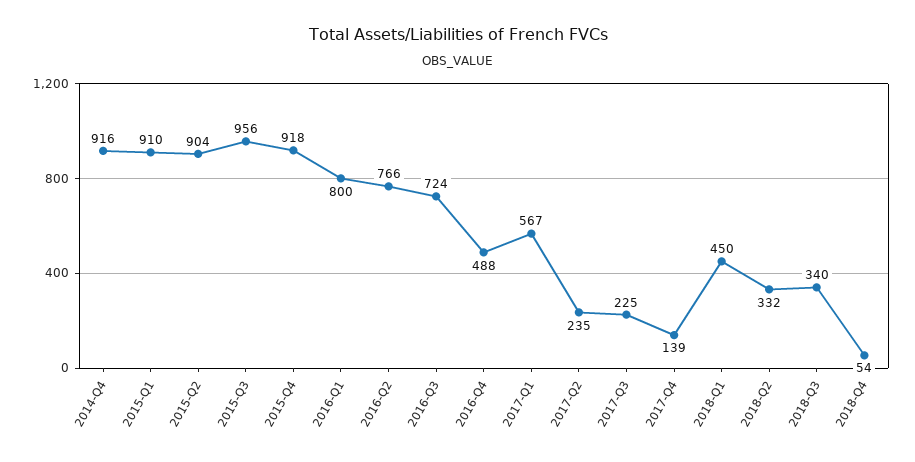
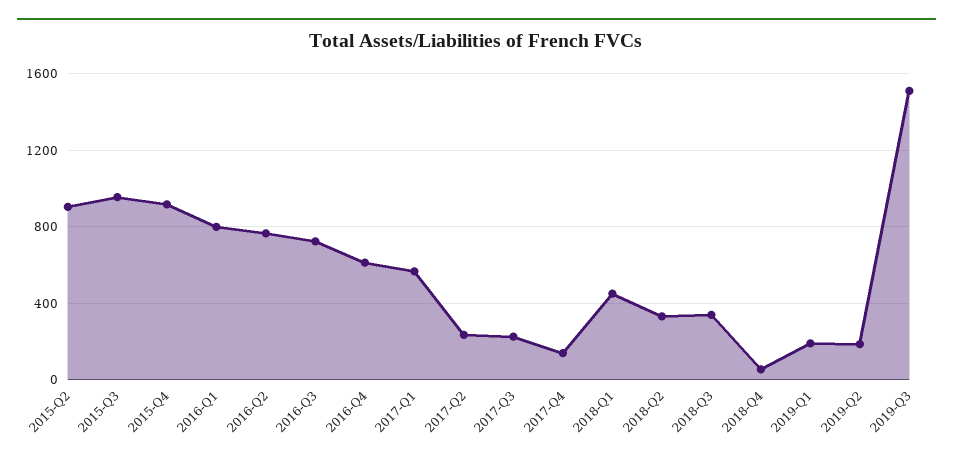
2014-Q4: 916 -> none
2015-Q1: 910 -> none
2016-Q4: 488 -> 600
2019-Q1: none -> 200
2019-Q2: none -> 200
2019-Q3: none -> 1500

